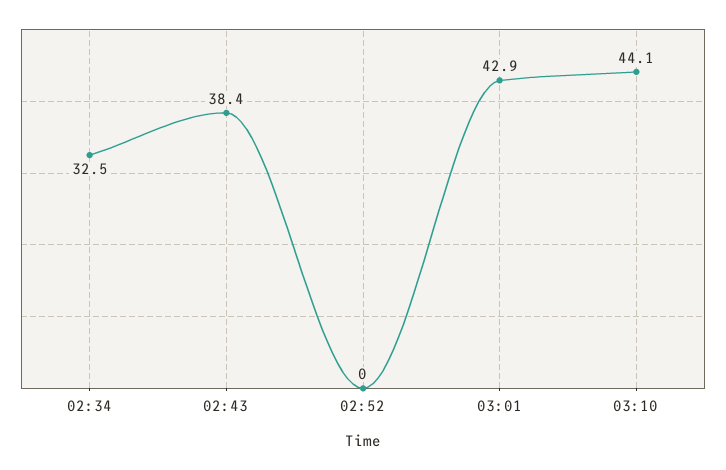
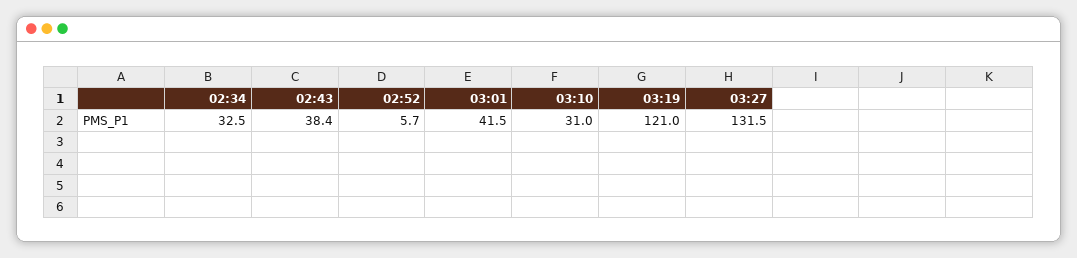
02:52: 0 -> 5.7
03:01: 42.9 -> 41.5
03:10: 44.1 -> 31
03:19: none -> 121
03:27: none -> 131.5

